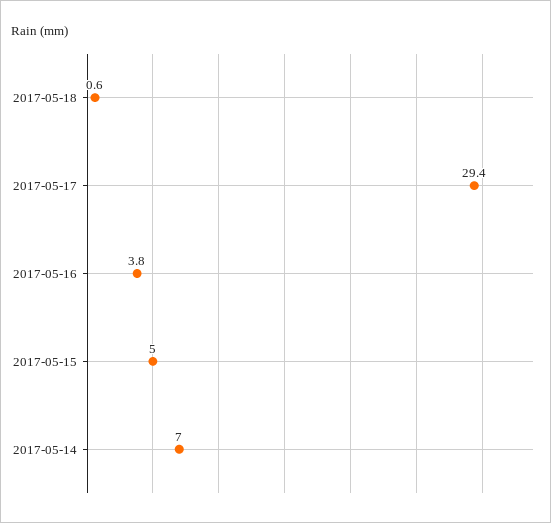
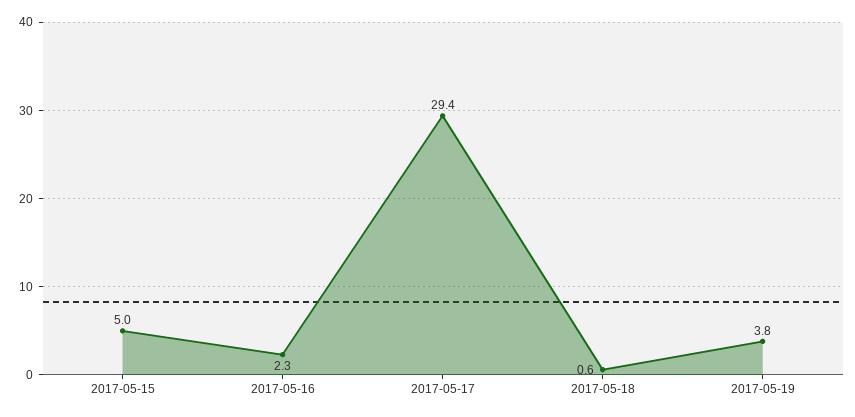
2017-05-16: 3.8 -> 2.3
2017-05-14: 7 -> none
2017-05-19: none -> 3.8

